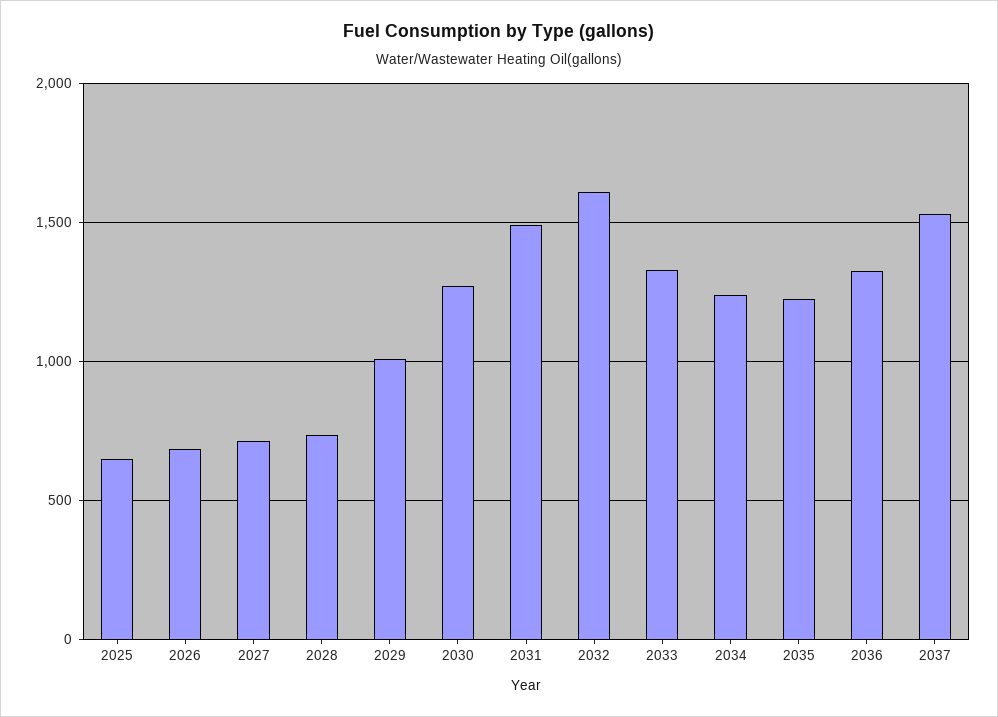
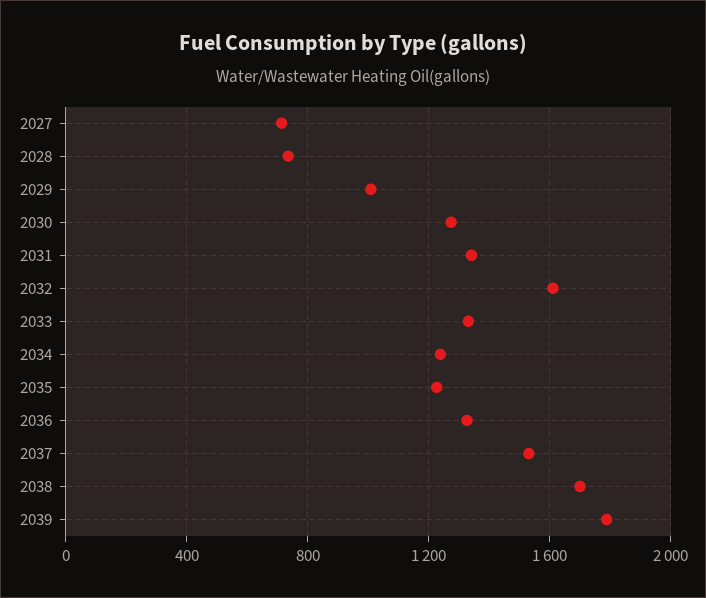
2025: 650 -> none
2026: 700 -> none
2031: 1500 -> 1350
2038: none -> 1700
2039: none -> 1800

